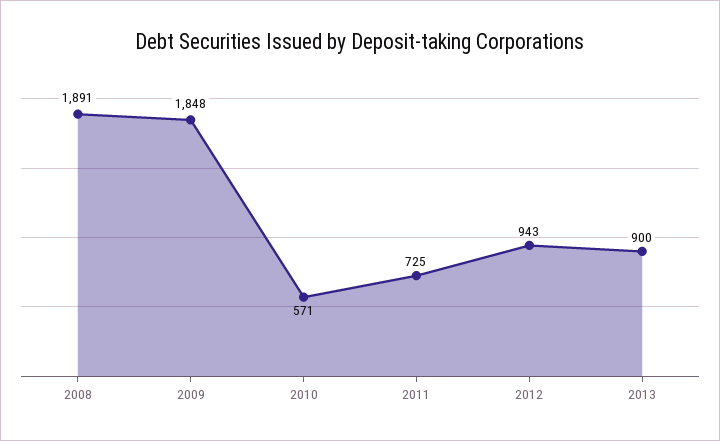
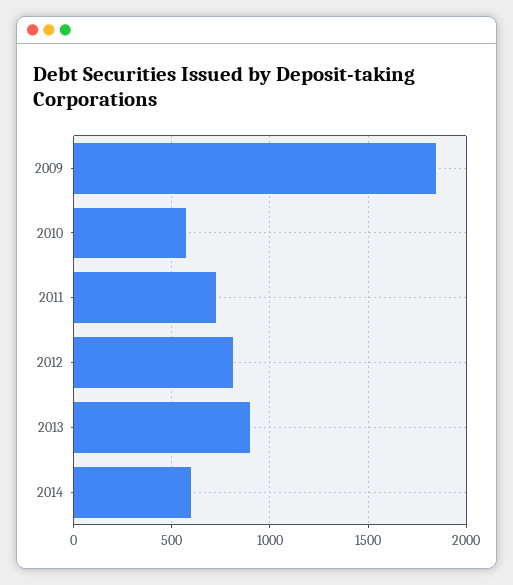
2008: 1891 -> none
2012: 943 -> 800
2014: none -> 600

